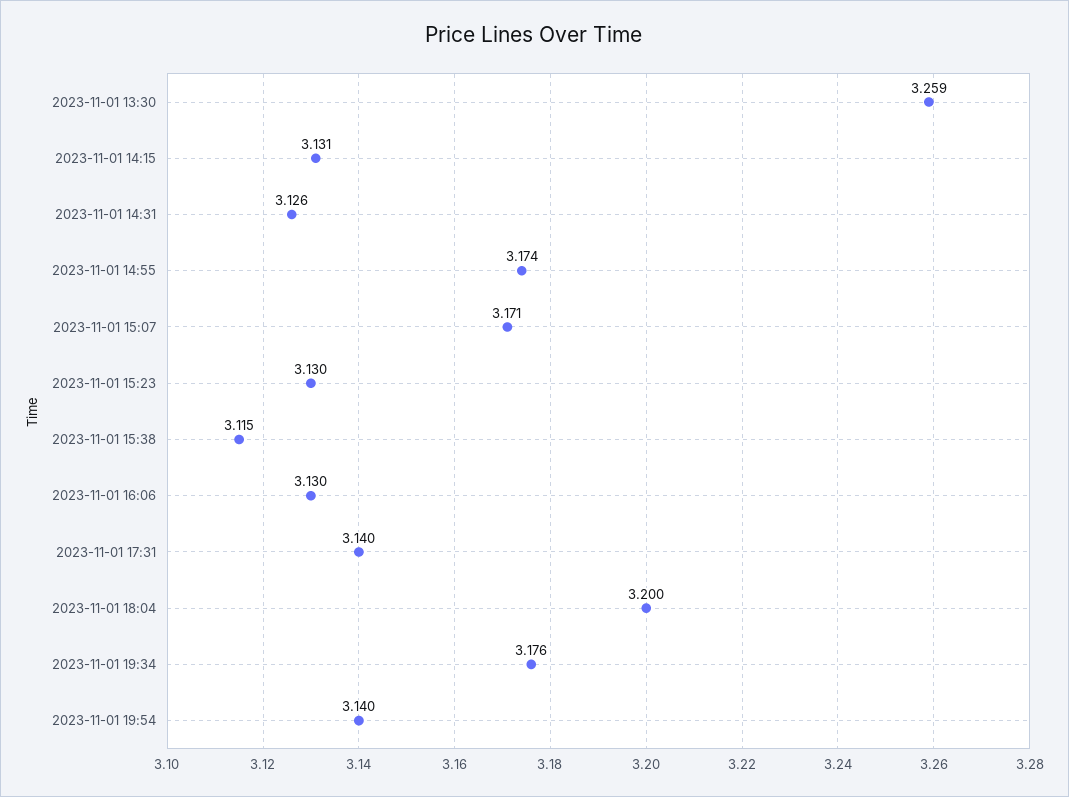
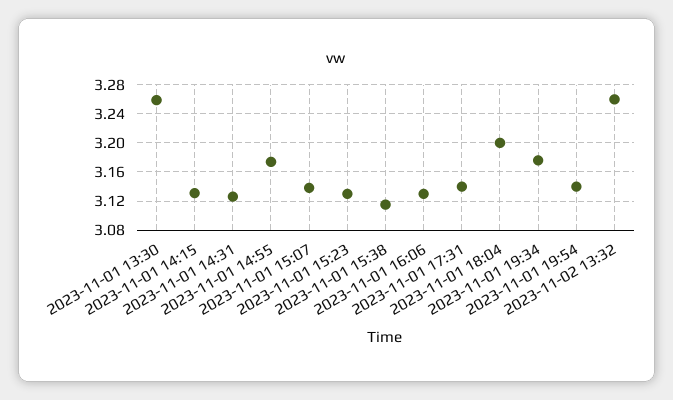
2023-11-01 15:07: 3.171 -> 3.14
2023-11-02 13:32: none -> 3.26

